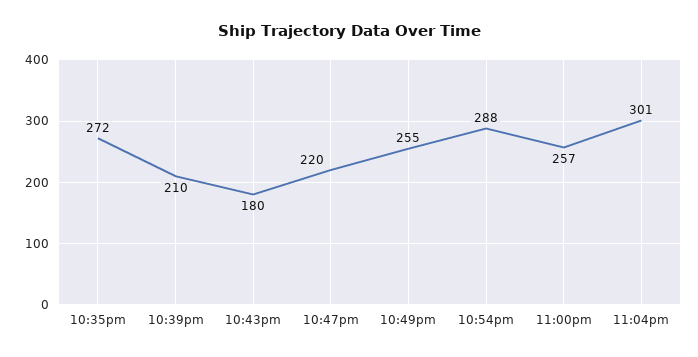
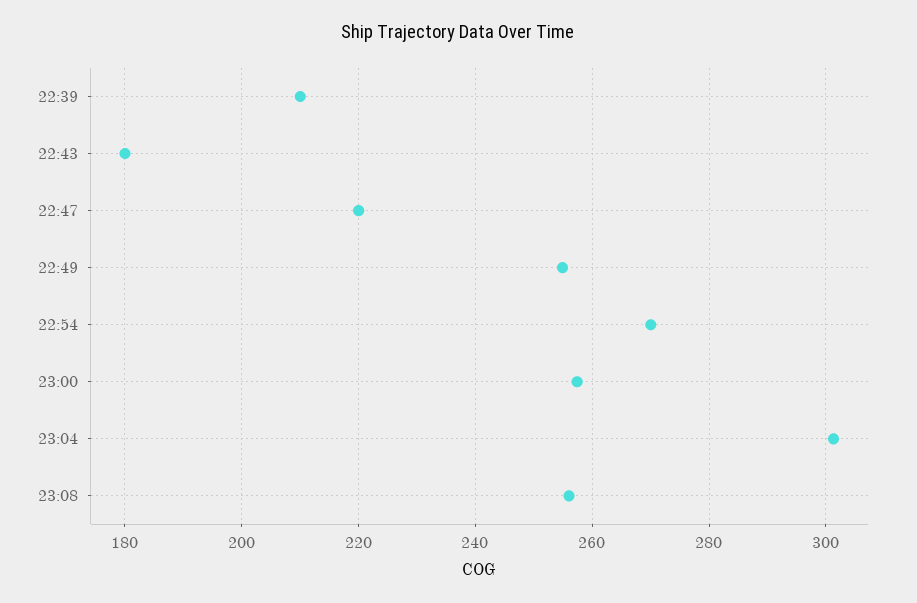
10:35pm: 272 -> none
10:54pm: 288 -> 270
23:08: none -> 256

